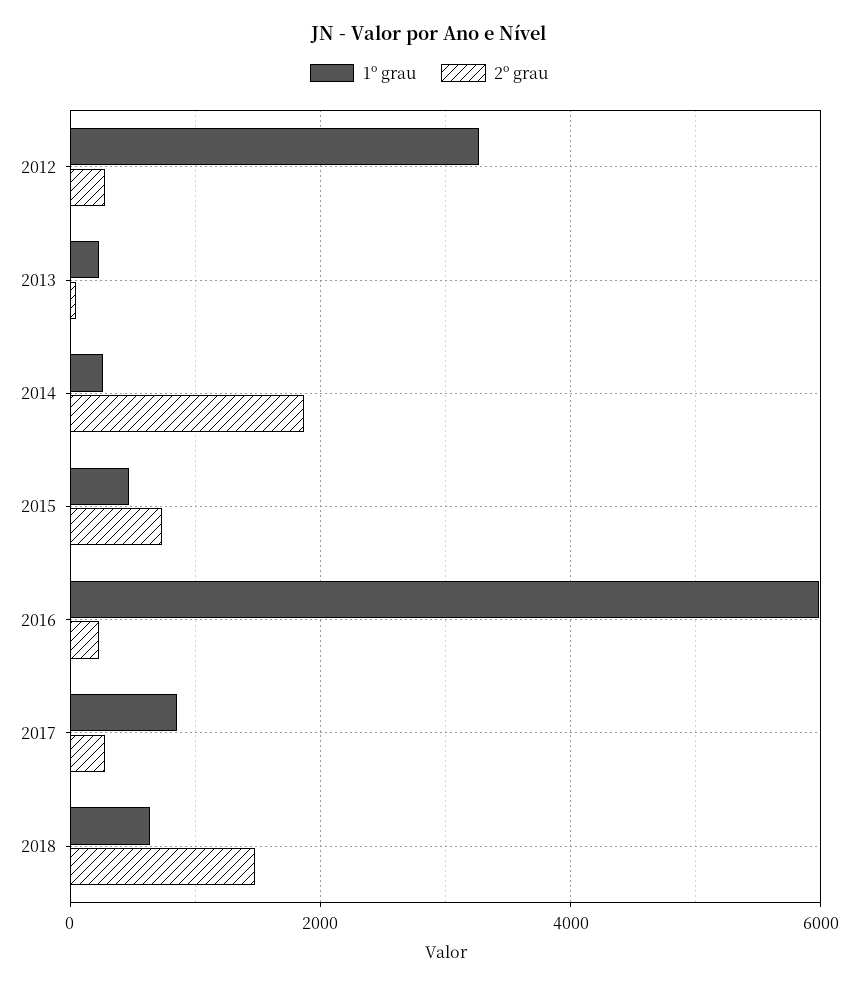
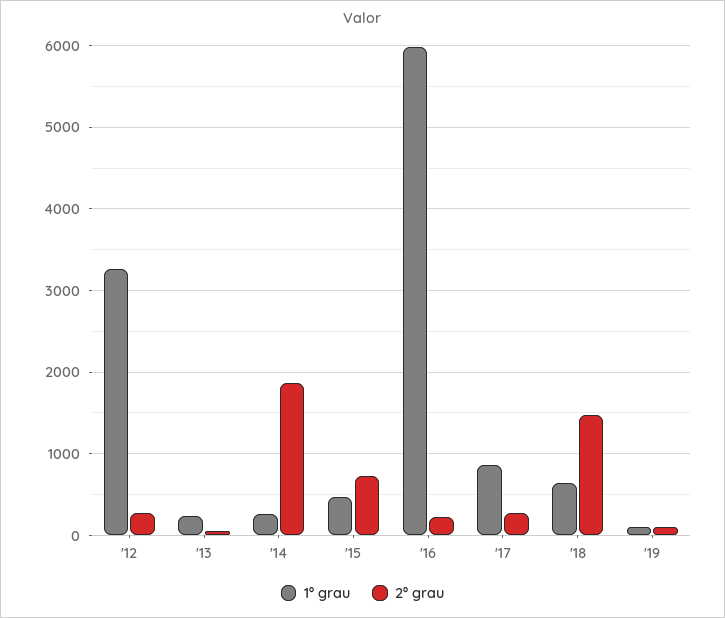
1º grau, '19: none -> 100
2º grau, '19: none -> 100

